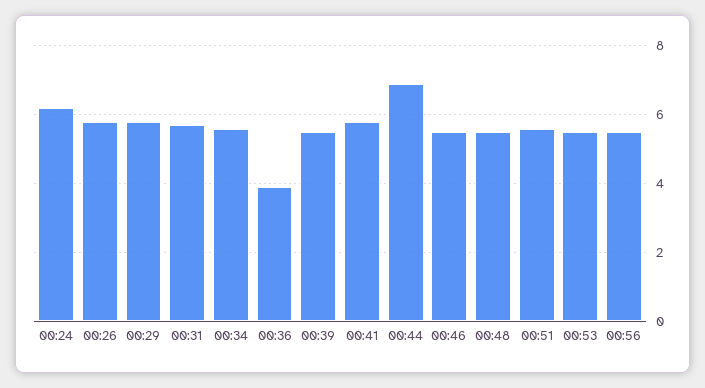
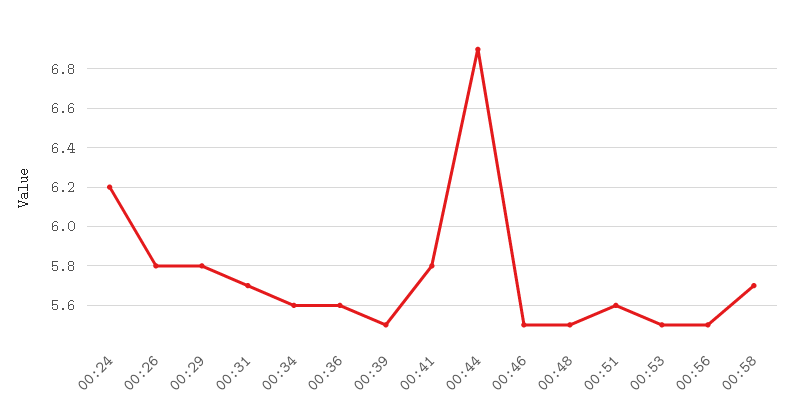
00:36: 4 -> 5.6
00:58: none -> 5.7

